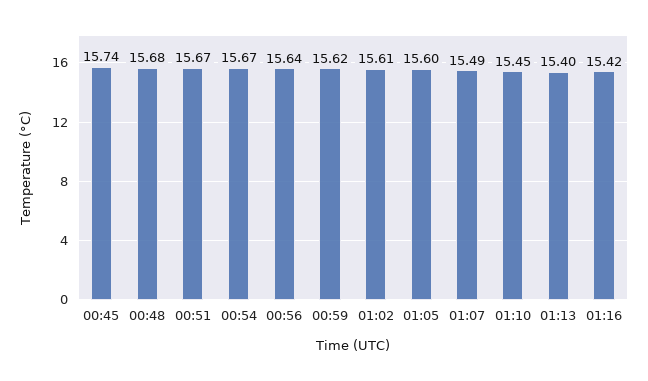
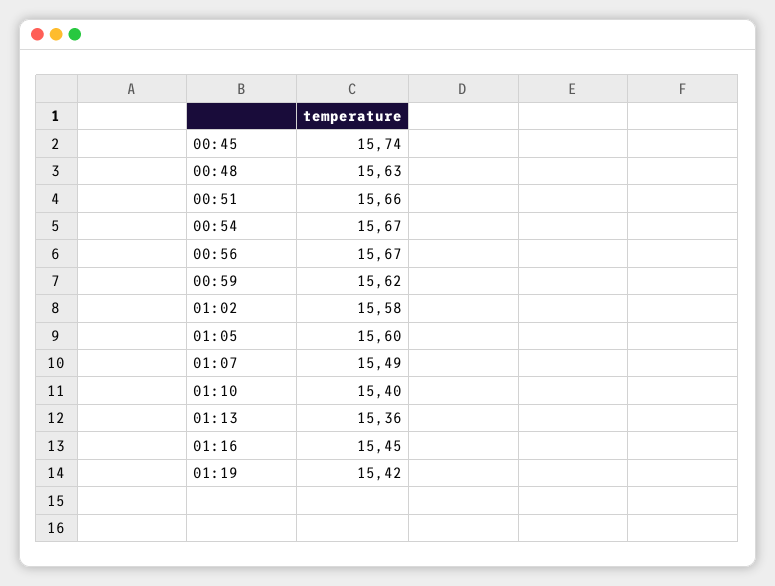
00:48: 15.68 -> 15.63
00:51: 15.67 -> 15.66
00:56: 15.64 -> 15.67
01:02: 15.61 -> 15.58
01:10: 15.45 -> 15.4
01:13: 15.4 -> 15.36
01:16: 15.42 -> 15.45
01:19: none -> 15.42

